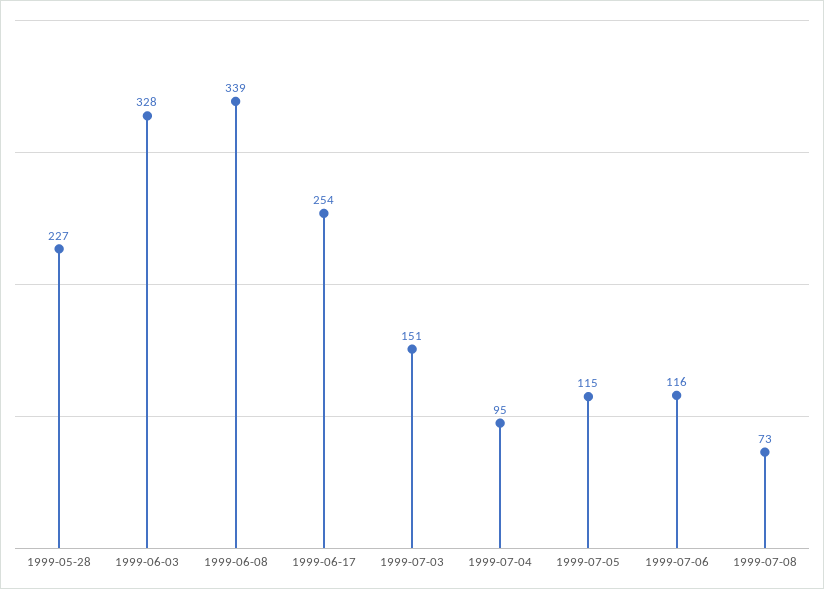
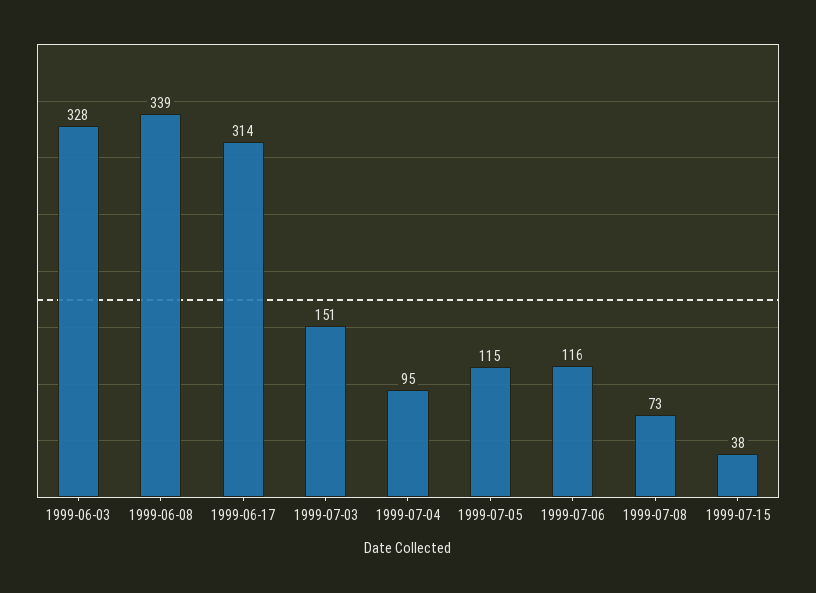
1999-05-28: 227 -> none
1999-06-17: 254 -> 314
1999-07-15: none -> 38

